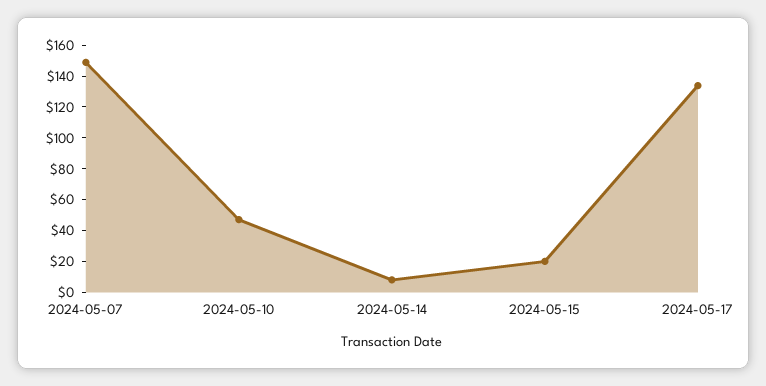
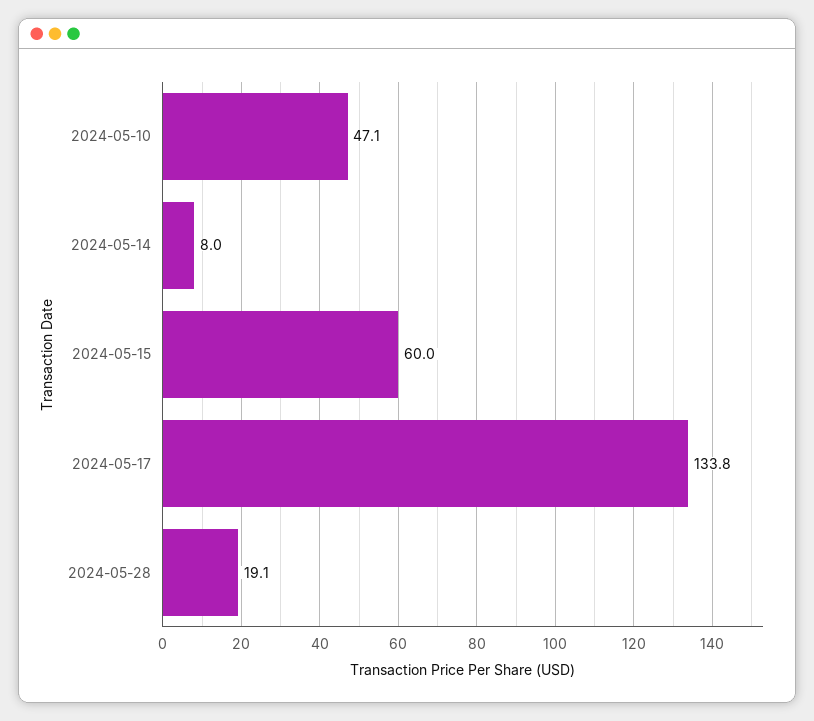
2024-05-07: 150 -> none
2024-05-15: 20 -> 60
2024-05-28: none -> 19.1

